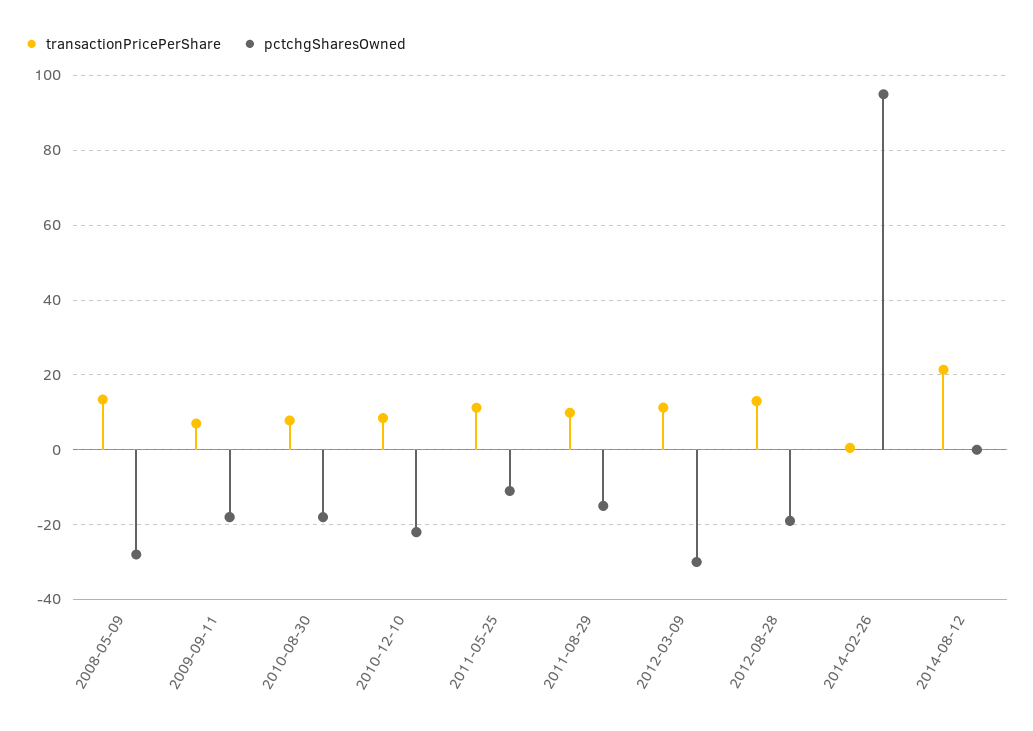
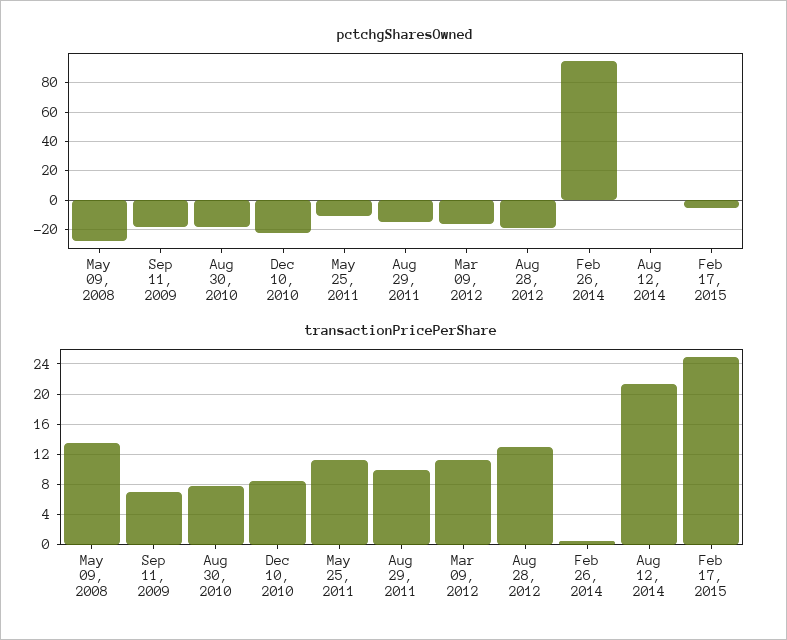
pctchgSharesOwned, 2012-03-09: -30 -> -15
pctchgSharesOwned, Feb 17, 2015: none -> -5
transactionPricePerShare, Feb 17, 2015: none -> 25

